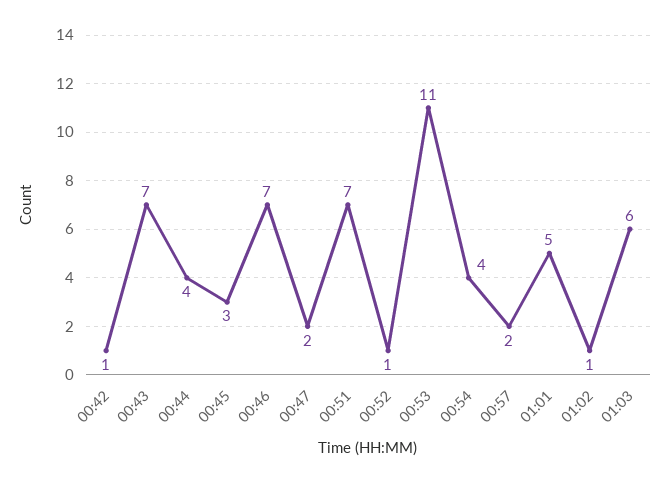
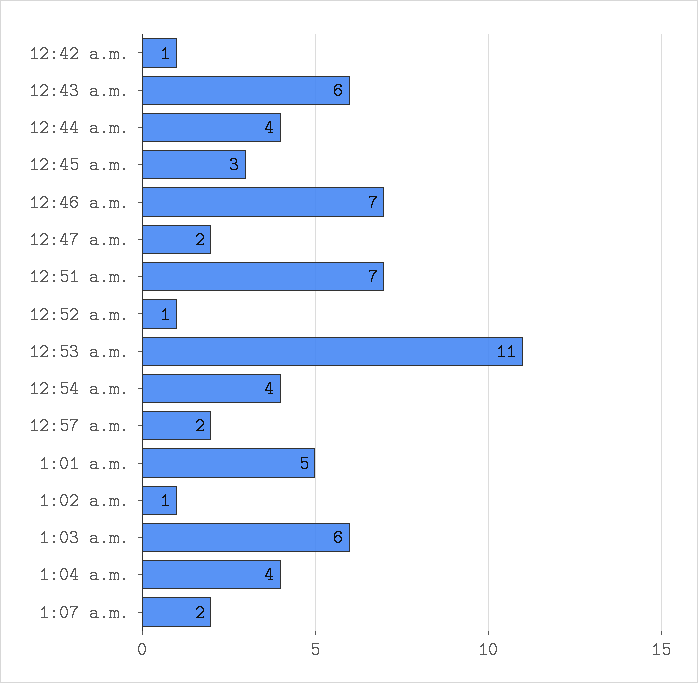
00:43: 7 -> 6
1:04 a.m.: none -> 4
1:07 a.m.: none -> 2

